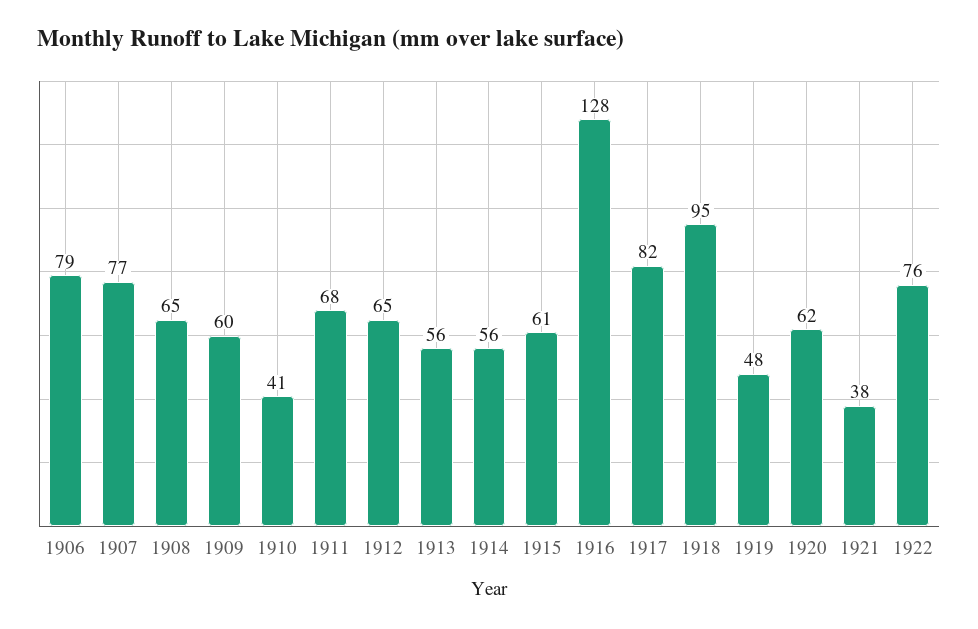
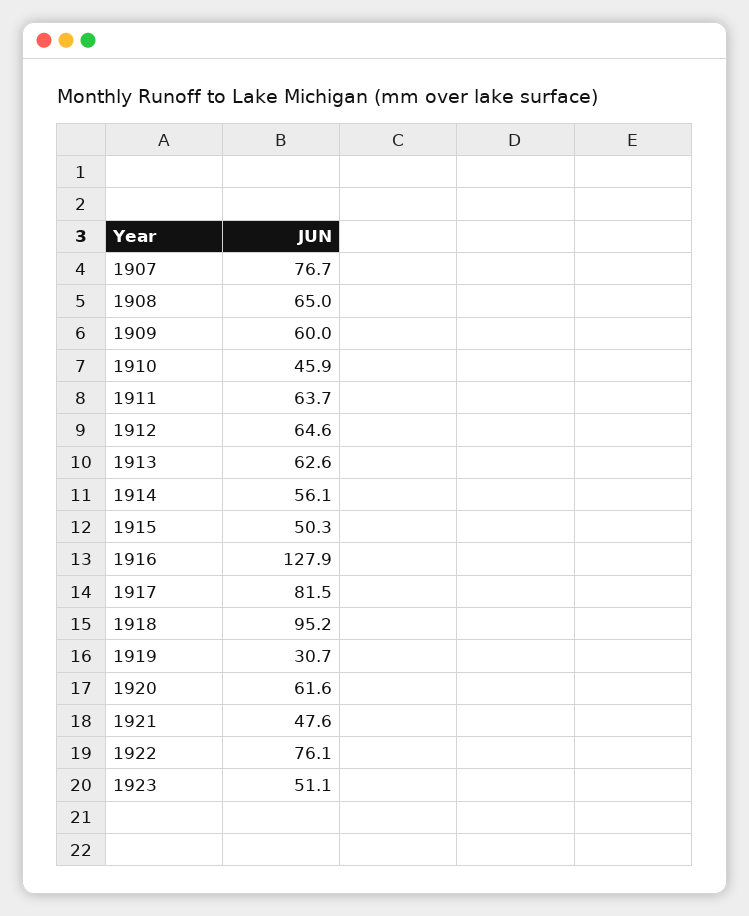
1906: 79 -> none
1910: 41 -> 45.9
1911: 68 -> 63.7
1913: 56 -> 62.6
1915: 61 -> 50.3
1919: 48 -> 30.7
1921: 38 -> 47.6
1923: none -> 51.1

